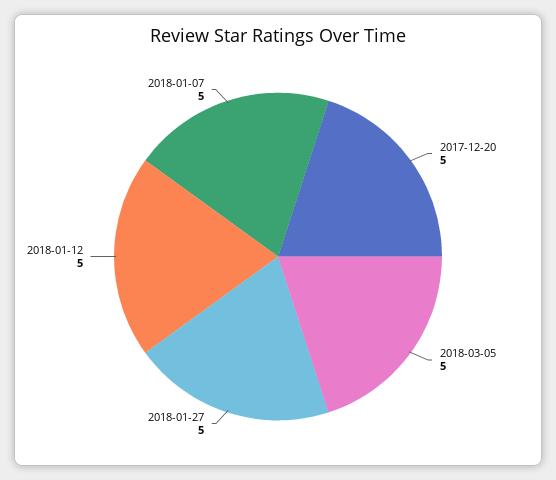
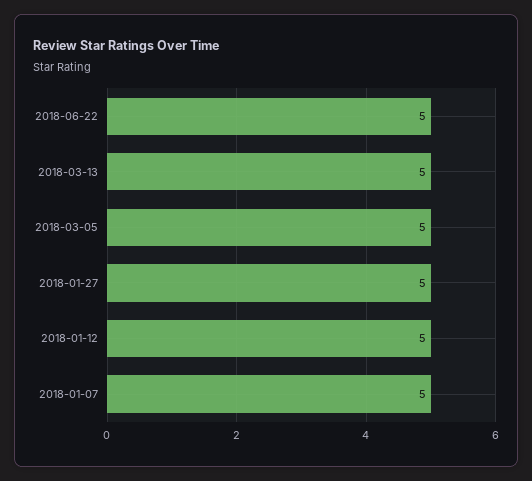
2017-12-20: 5 -> none
2018-06-22: none -> 5
2018-03-13: none -> 5

